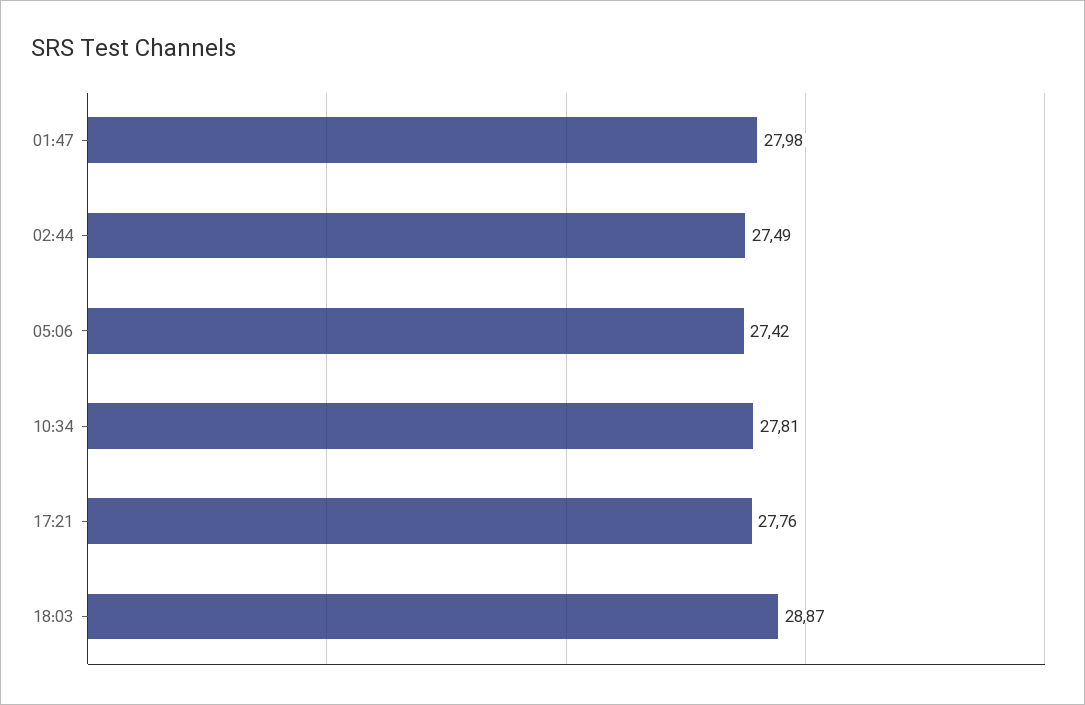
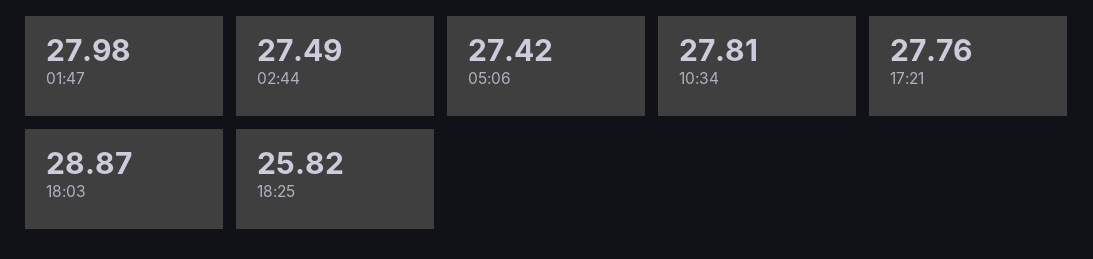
18:25: none -> 25.82

